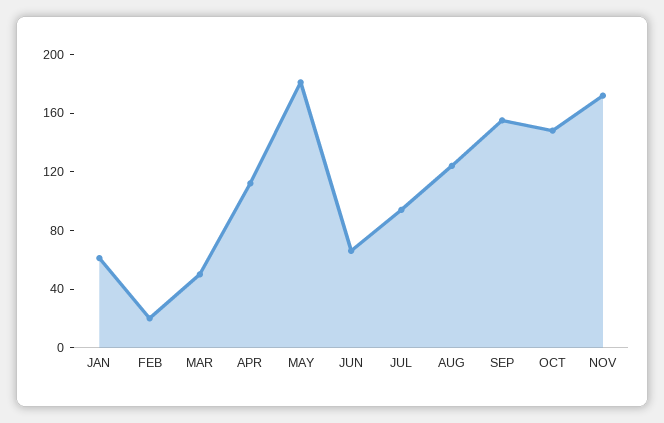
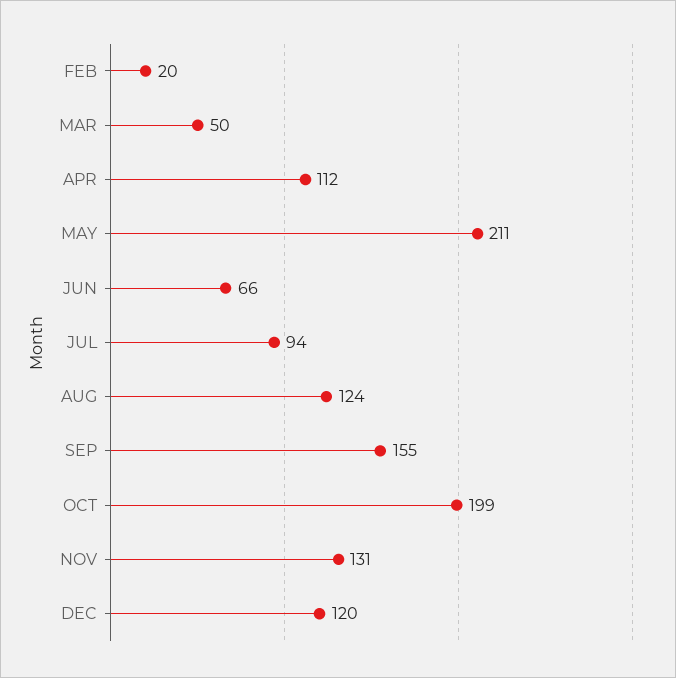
JAN: 60 -> none
MAY: 180 -> 211
OCT: 150 -> 199
NOV: 170 -> 131
DEC: none -> 120

